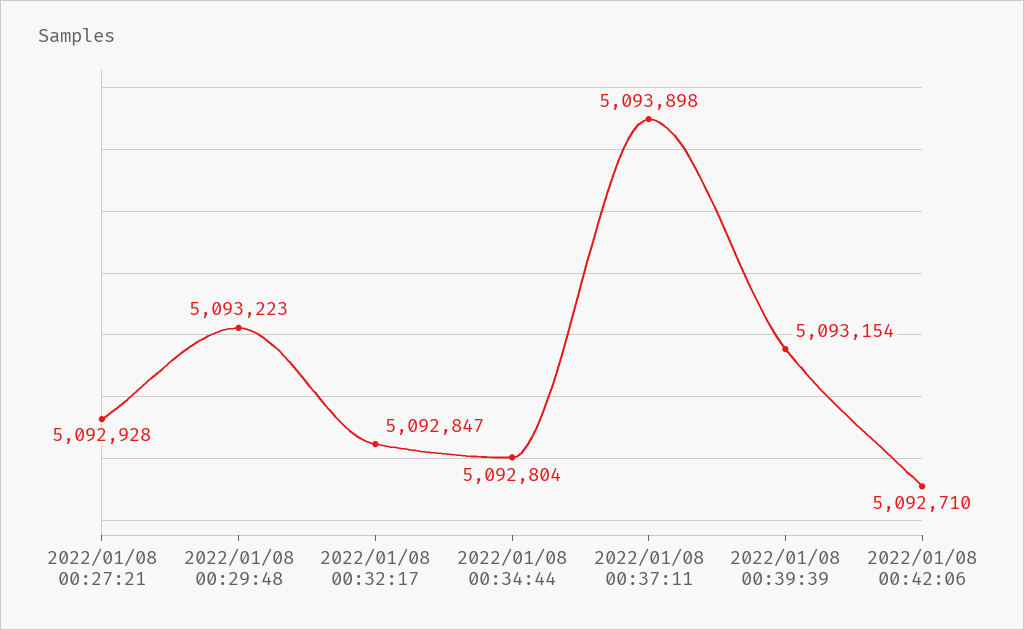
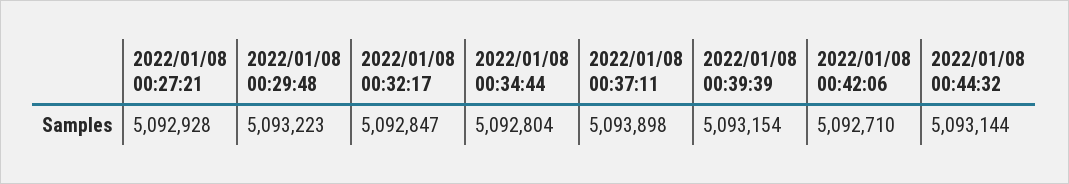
2022/01/08 00:44:32: none -> 5093144

